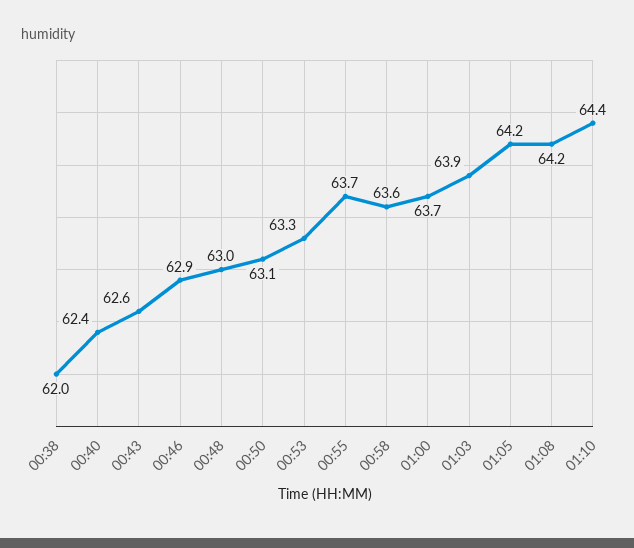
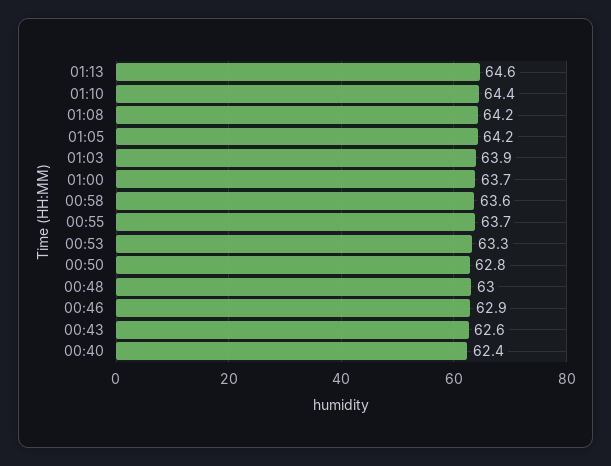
00:38: 62 -> none
00:50: 63.1 -> 62.8
01:13: none -> 64.6

